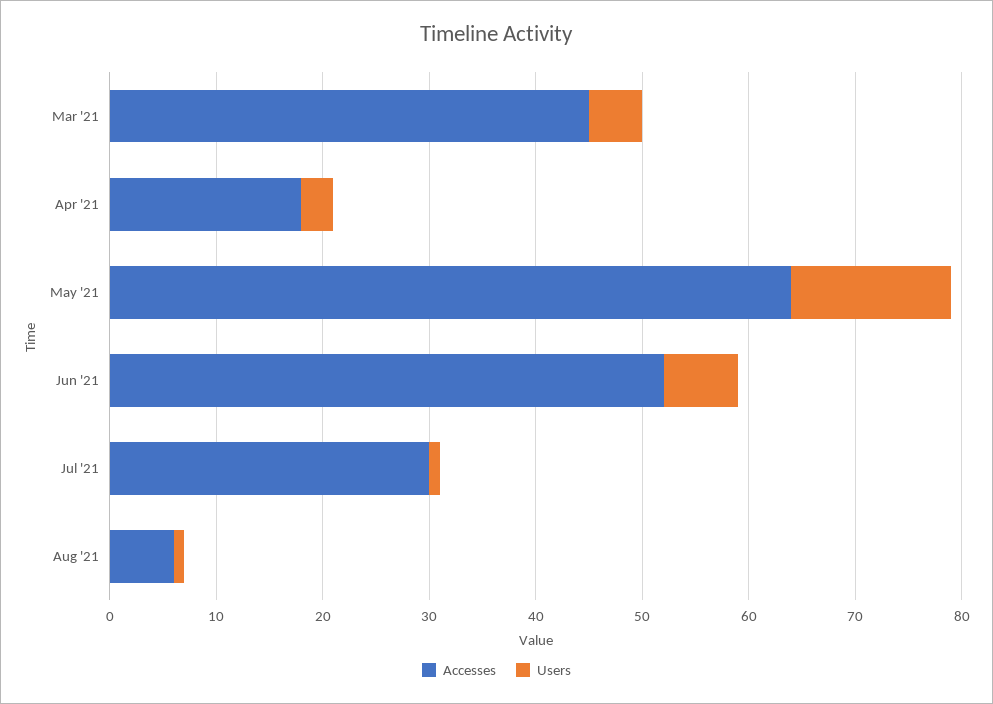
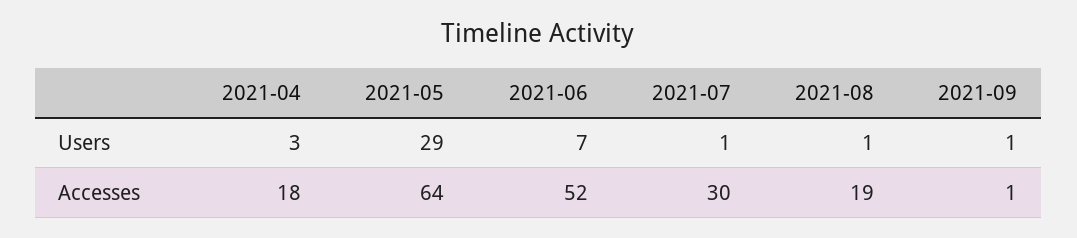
Accesses, Mar '21: 45 -> none
Users, Mar '21: 5 -> none
Users, May '21: 15 -> 29
Accesses, Aug '21: 6 -> 19
Users, 2021-09: none -> 1
Accesses, 2021-09: none -> 1

